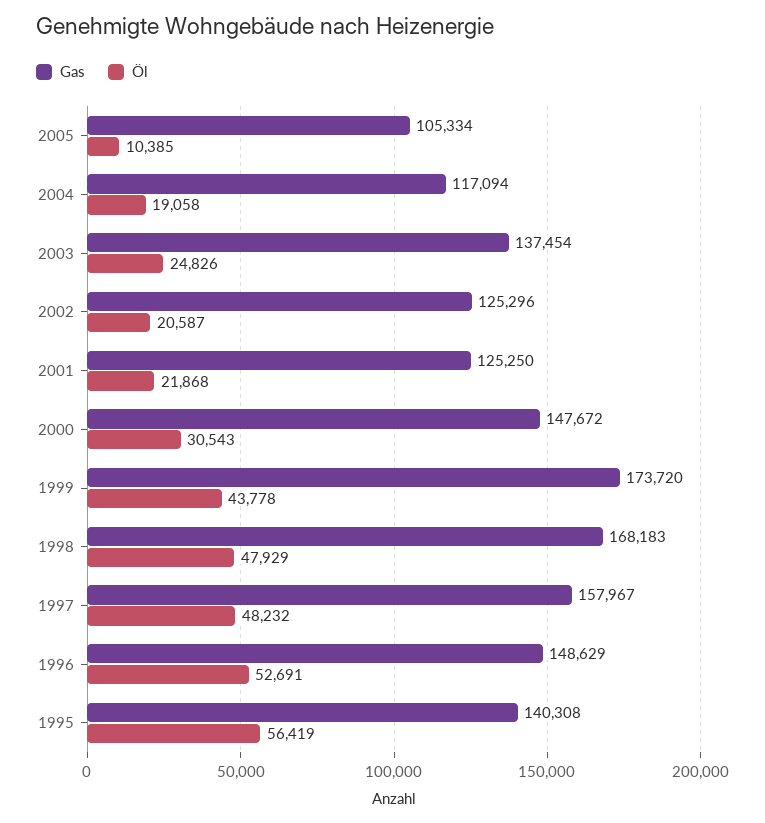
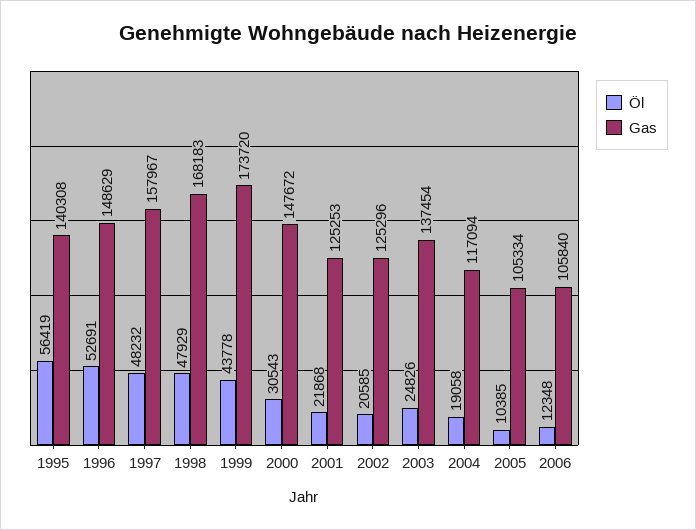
Öl, 2002: 20587 -> 20585
Gas, 2001: 125250 -> 125253
Öl, 2006: none -> 12348
Gas, 2006: none -> 105840

